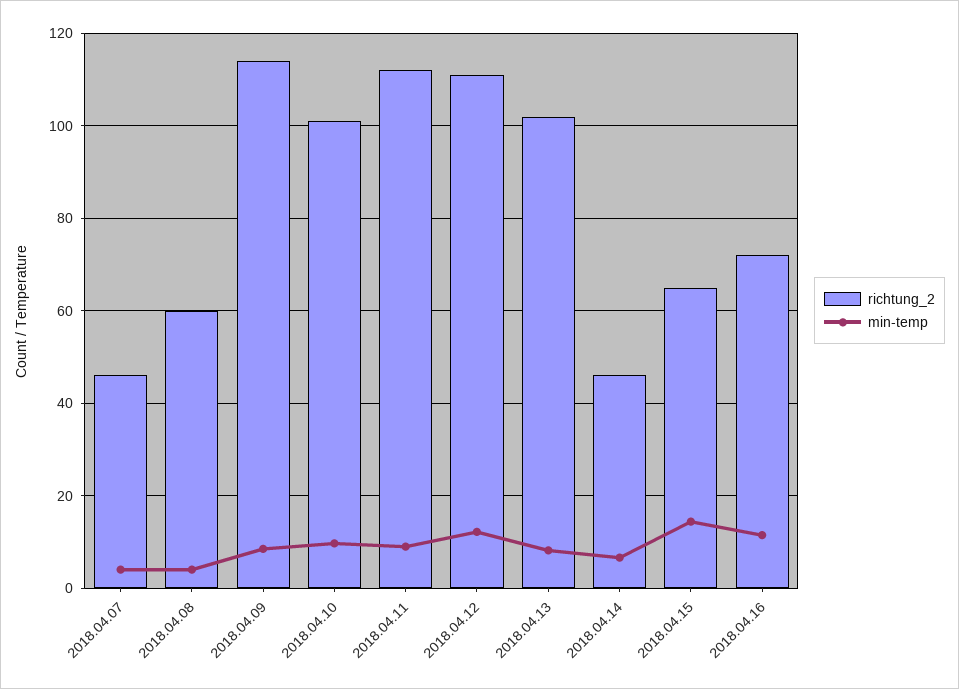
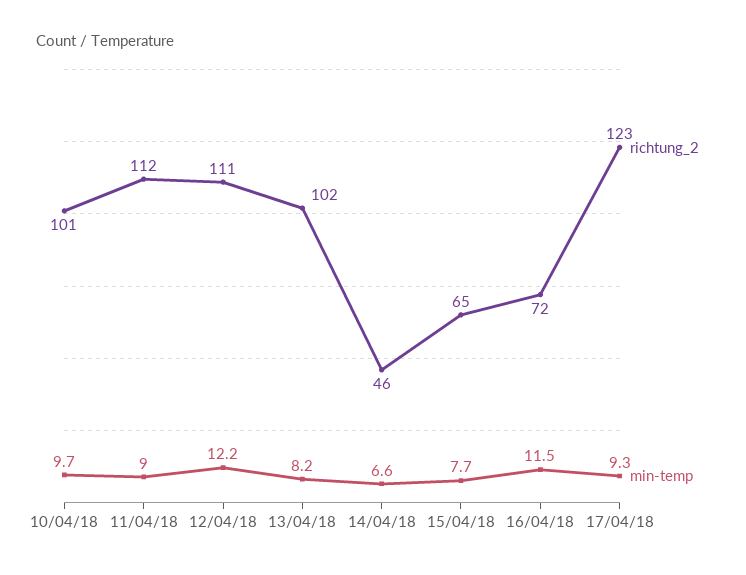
richtung_2, 2018.04.07: 46 -> none
min-temp, 2018.04.07: 4 -> none
richtung_2, 2018.04.08: 60 -> none
min-temp, 2018.04.08: 4 -> none
richtung_2, 2018.04.09: 114 -> none
min-temp, 2018.04.09: 8 -> none
min-temp, 2018.04.15: 14 -> 7.7
richtung_2, 17/04/18: none -> 123
min-temp, 17/04/18: none -> 9.3

